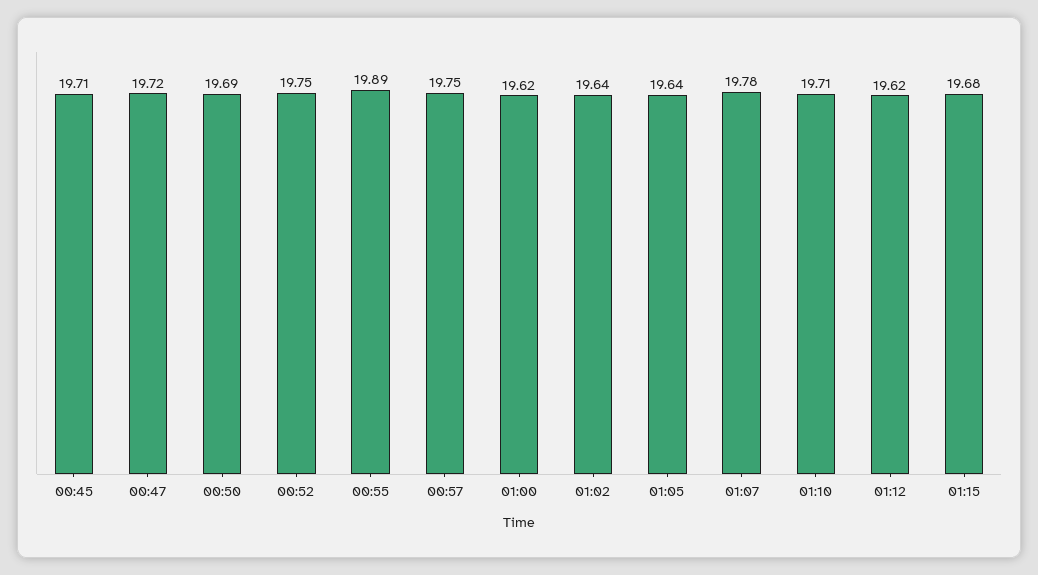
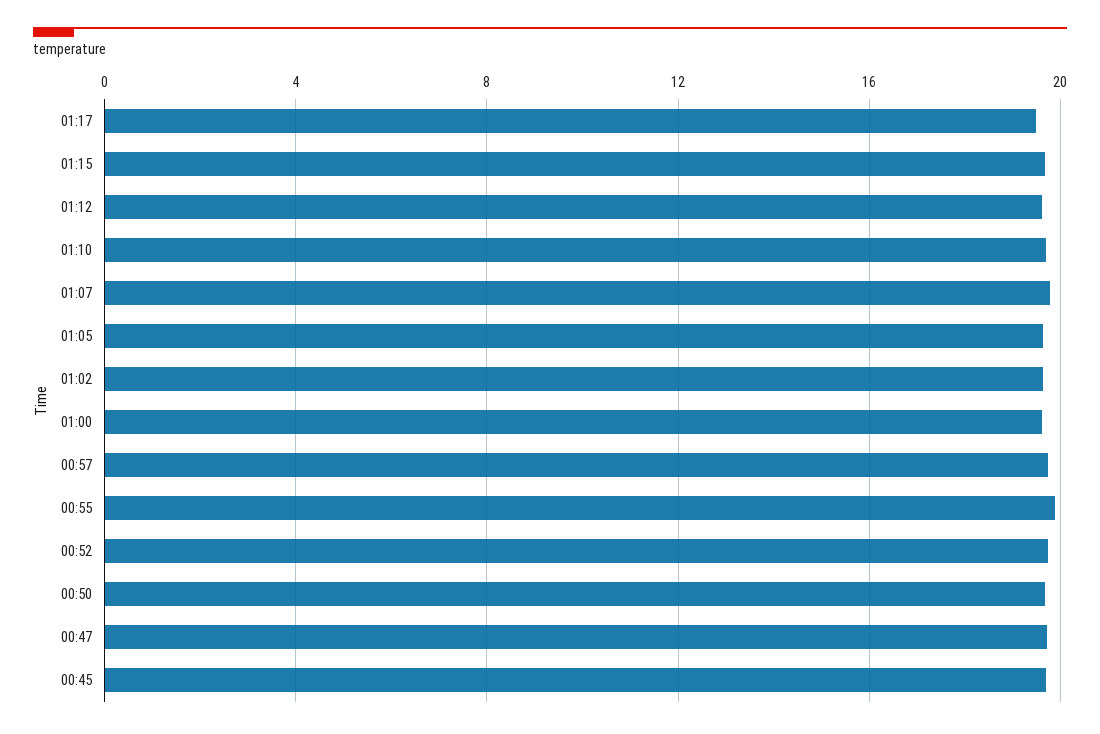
01:17: none -> 19.5

